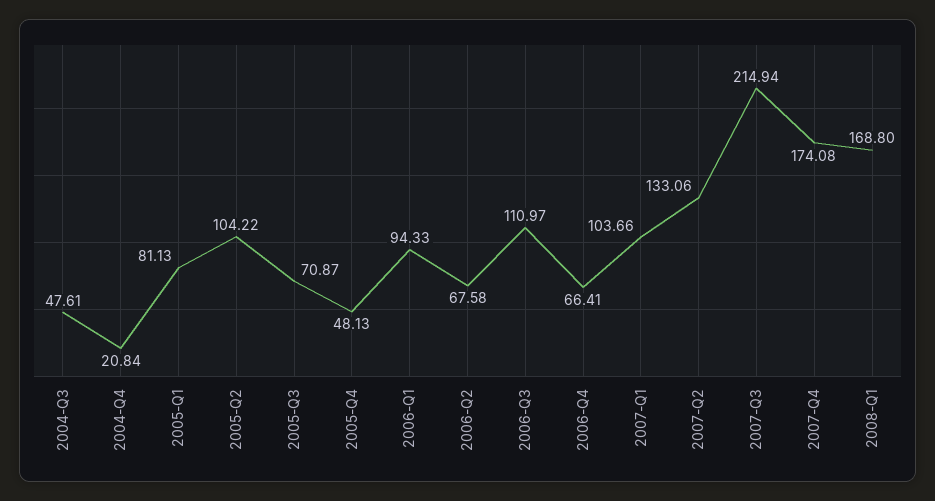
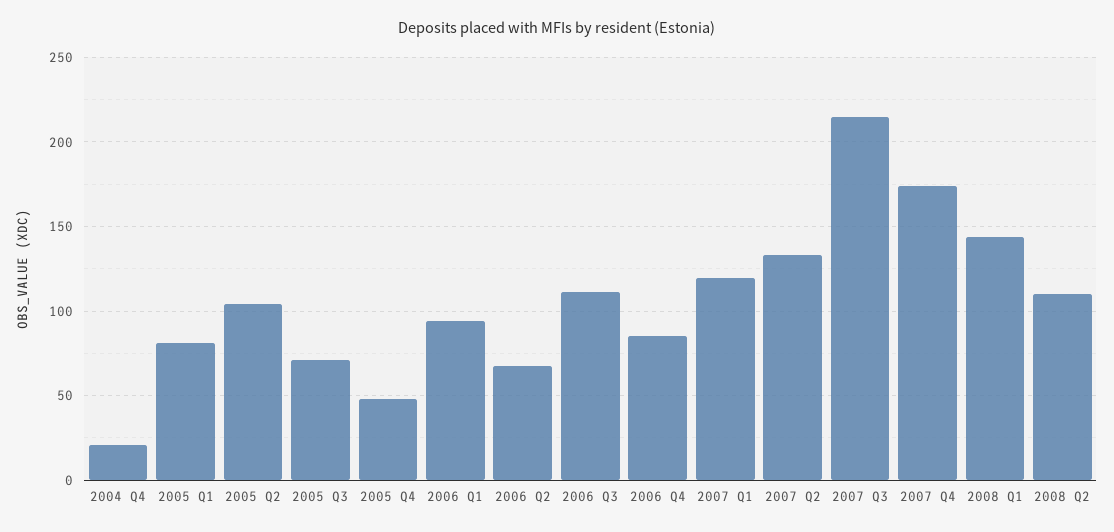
2004-Q3: 47.61 -> none
2006-Q4: 66.41 -> 85
2007-Q1: 103.66 -> 120
2008-Q1: 168.8 -> 145
2008 Q2: none -> 110

